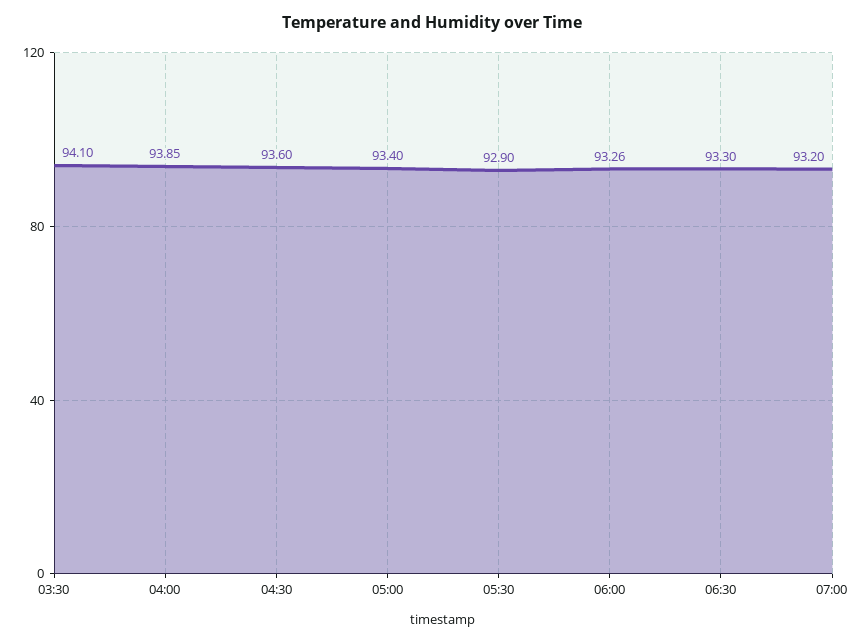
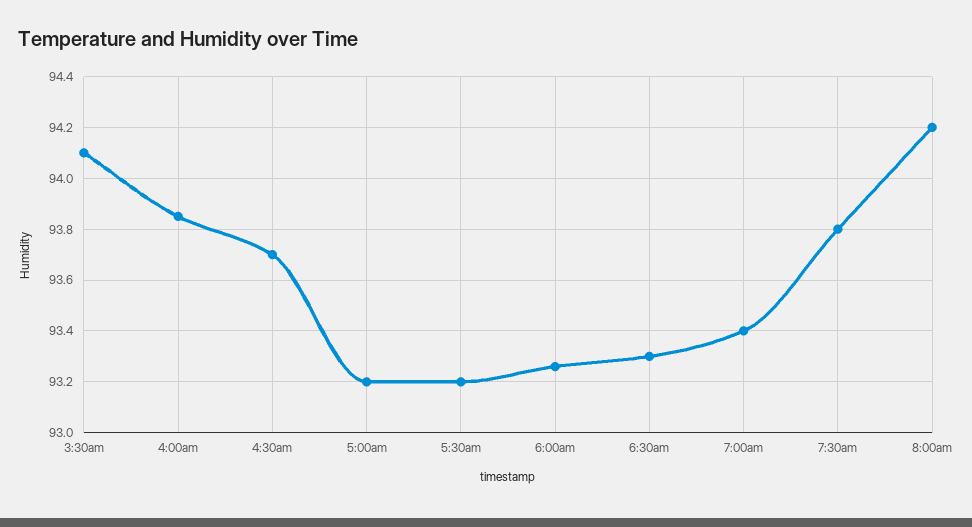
04:30: 93.6 -> 93.7
05:00: 93.4 -> 93.2
05:30: 92.9 -> 93.2
07:00: 93.2 -> 93.4
7:30am: none -> 93.8
8:00am: none -> 94.2

